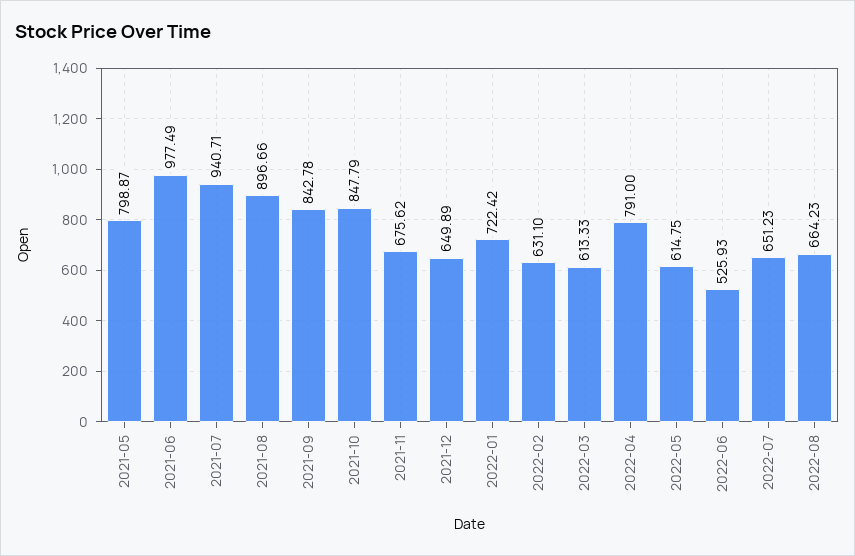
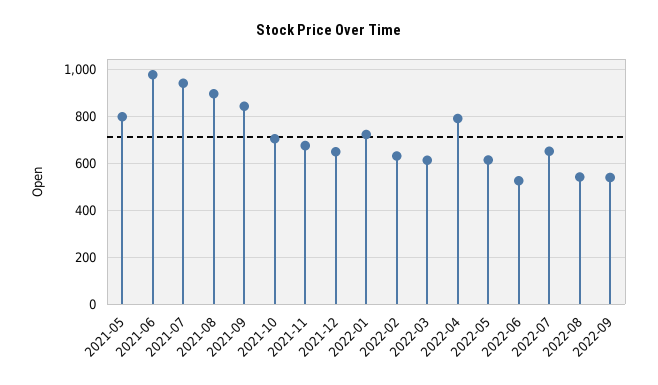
2021-10: 847.79 -> 700
2022-08: 664.23 -> 550
2022-09: none -> 550

